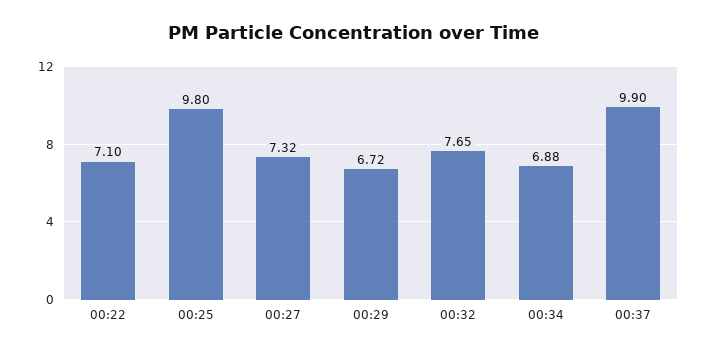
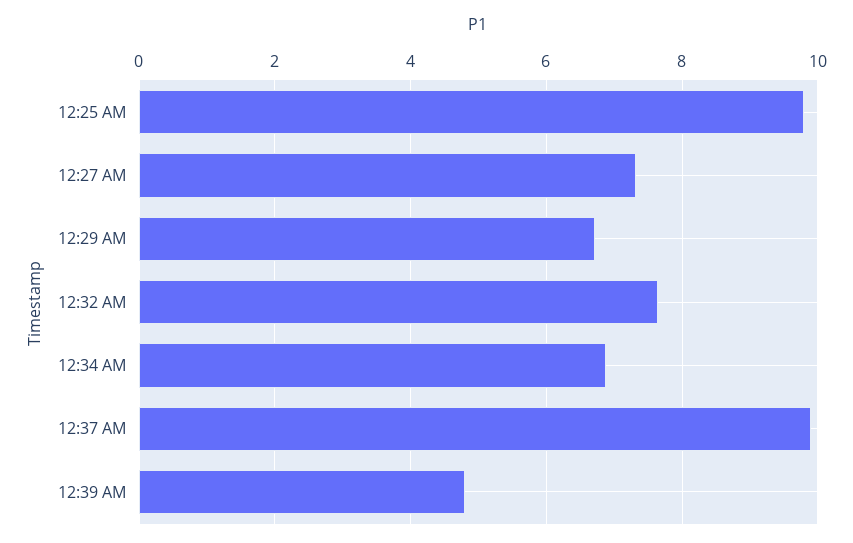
00:22: 7.1 -> none
12:39 AM: none -> 4.8

